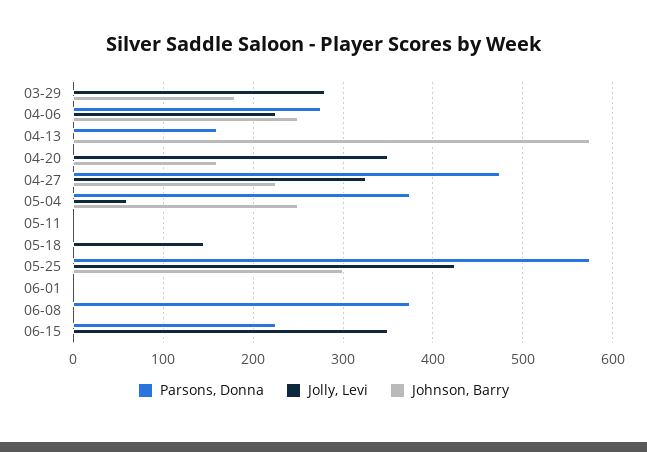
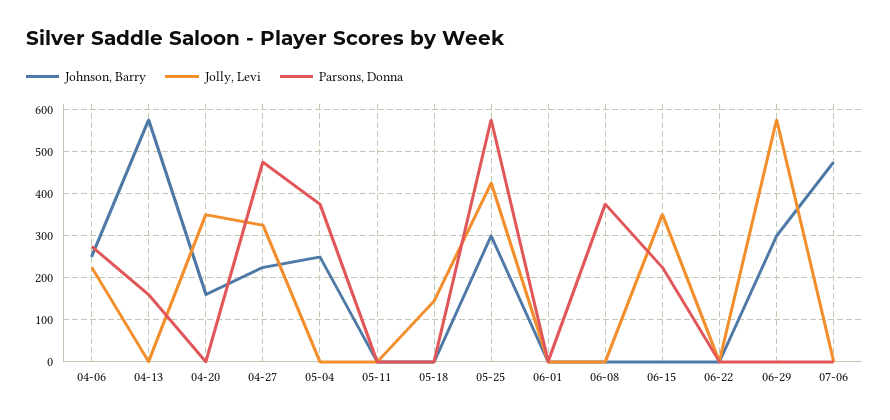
Parsons, Donna, 03-29: 0 -> none
Jolly, Levi, 03-29: 280 -> none
Johnson, Barry, 03-29: 180 -> none
Jolly, Levi, 05-04: 60 -> 0
Johnson, Barry, 06-22: none -> 0
Jolly, Levi, 06-22: none -> 0
Parsons, Donna, 06-22: none -> 0
Johnson, Barry, 06-29: none -> 300
Jolly, Levi, 06-29: none -> 580
Parsons, Donna, 06-29: none -> 0
Johnson, Barry, 07-06: none -> 480
Jolly, Levi, 07-06: none -> 0
Parsons, Donna, 07-06: none -> 0

